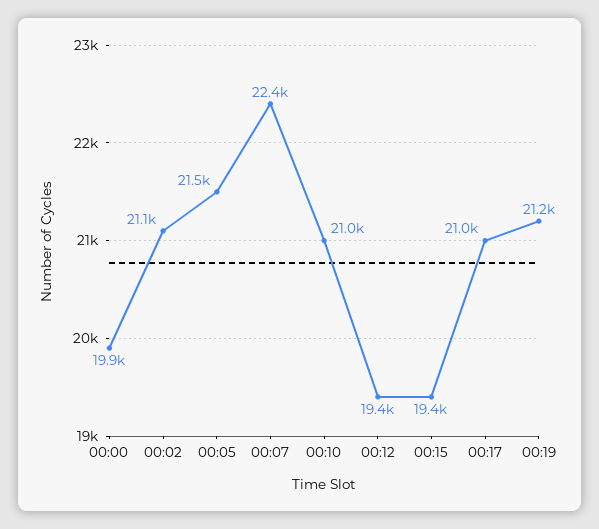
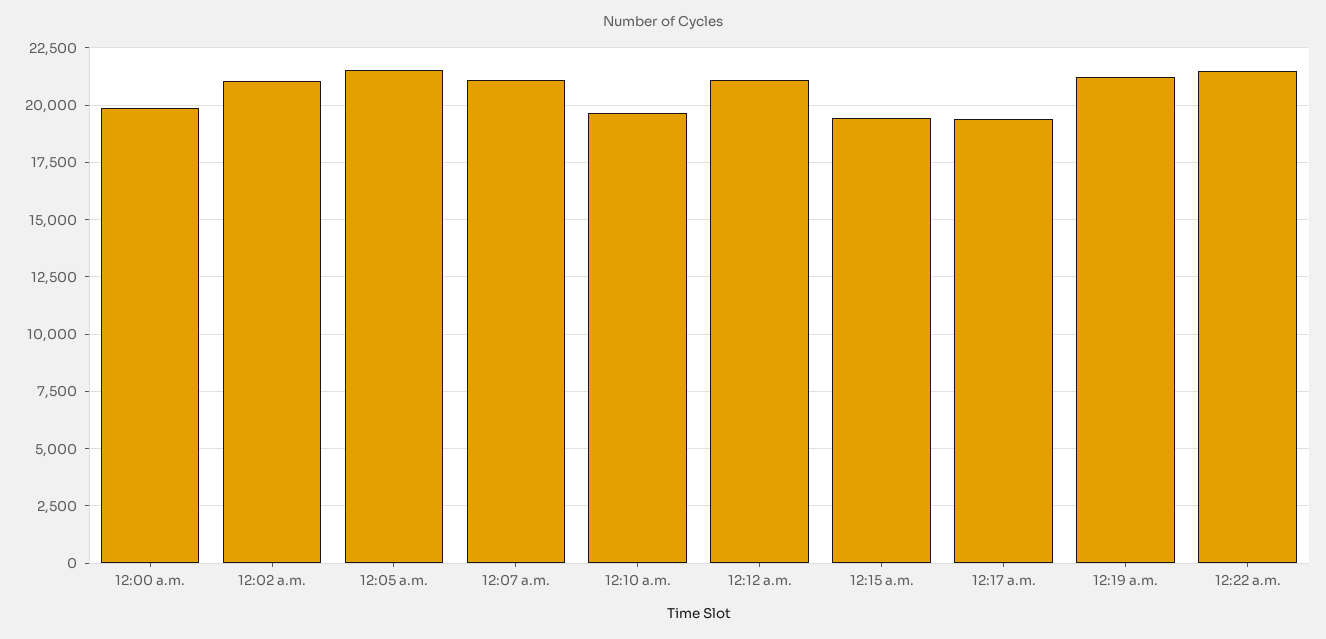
00:07: 22400 -> 21000
00:10: 21000 -> 19500
00:12: 19400 -> 21000
00:17: 21000 -> 19500
12:22 a.m.: none -> 21500

